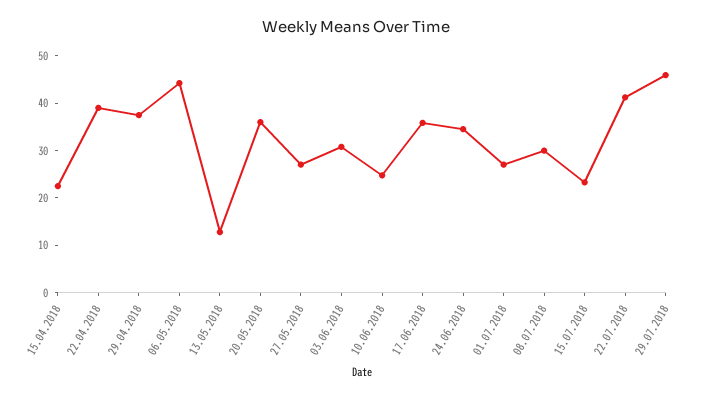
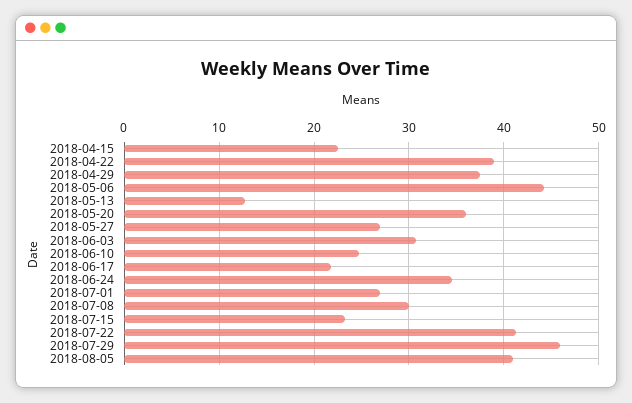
17.06.2018: 36 -> 22
2018-08-05: none -> 41

